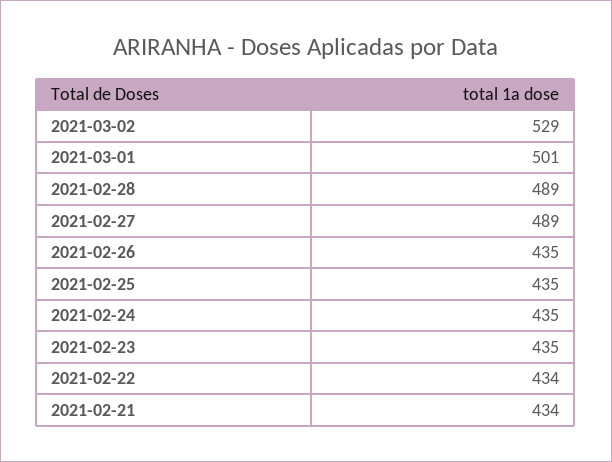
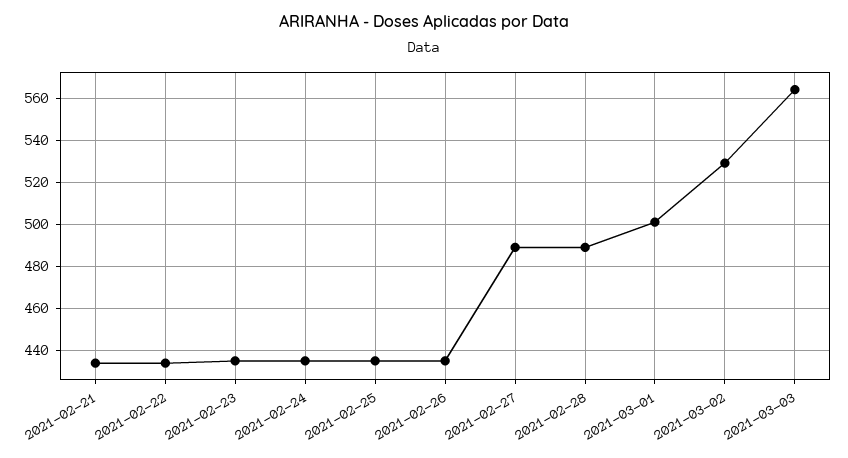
2021-03-03: none -> 565

